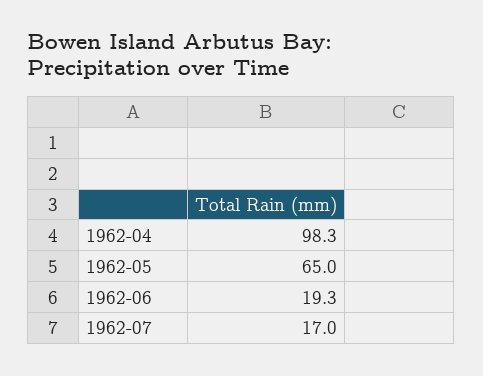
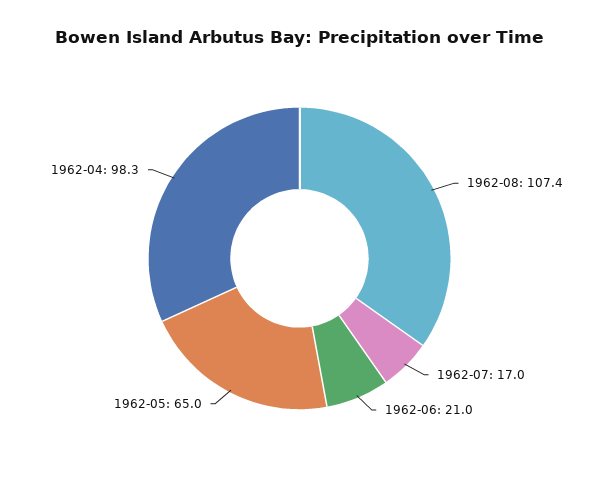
1962-06: 19.3 -> 21
1962-08: none -> 107.4

